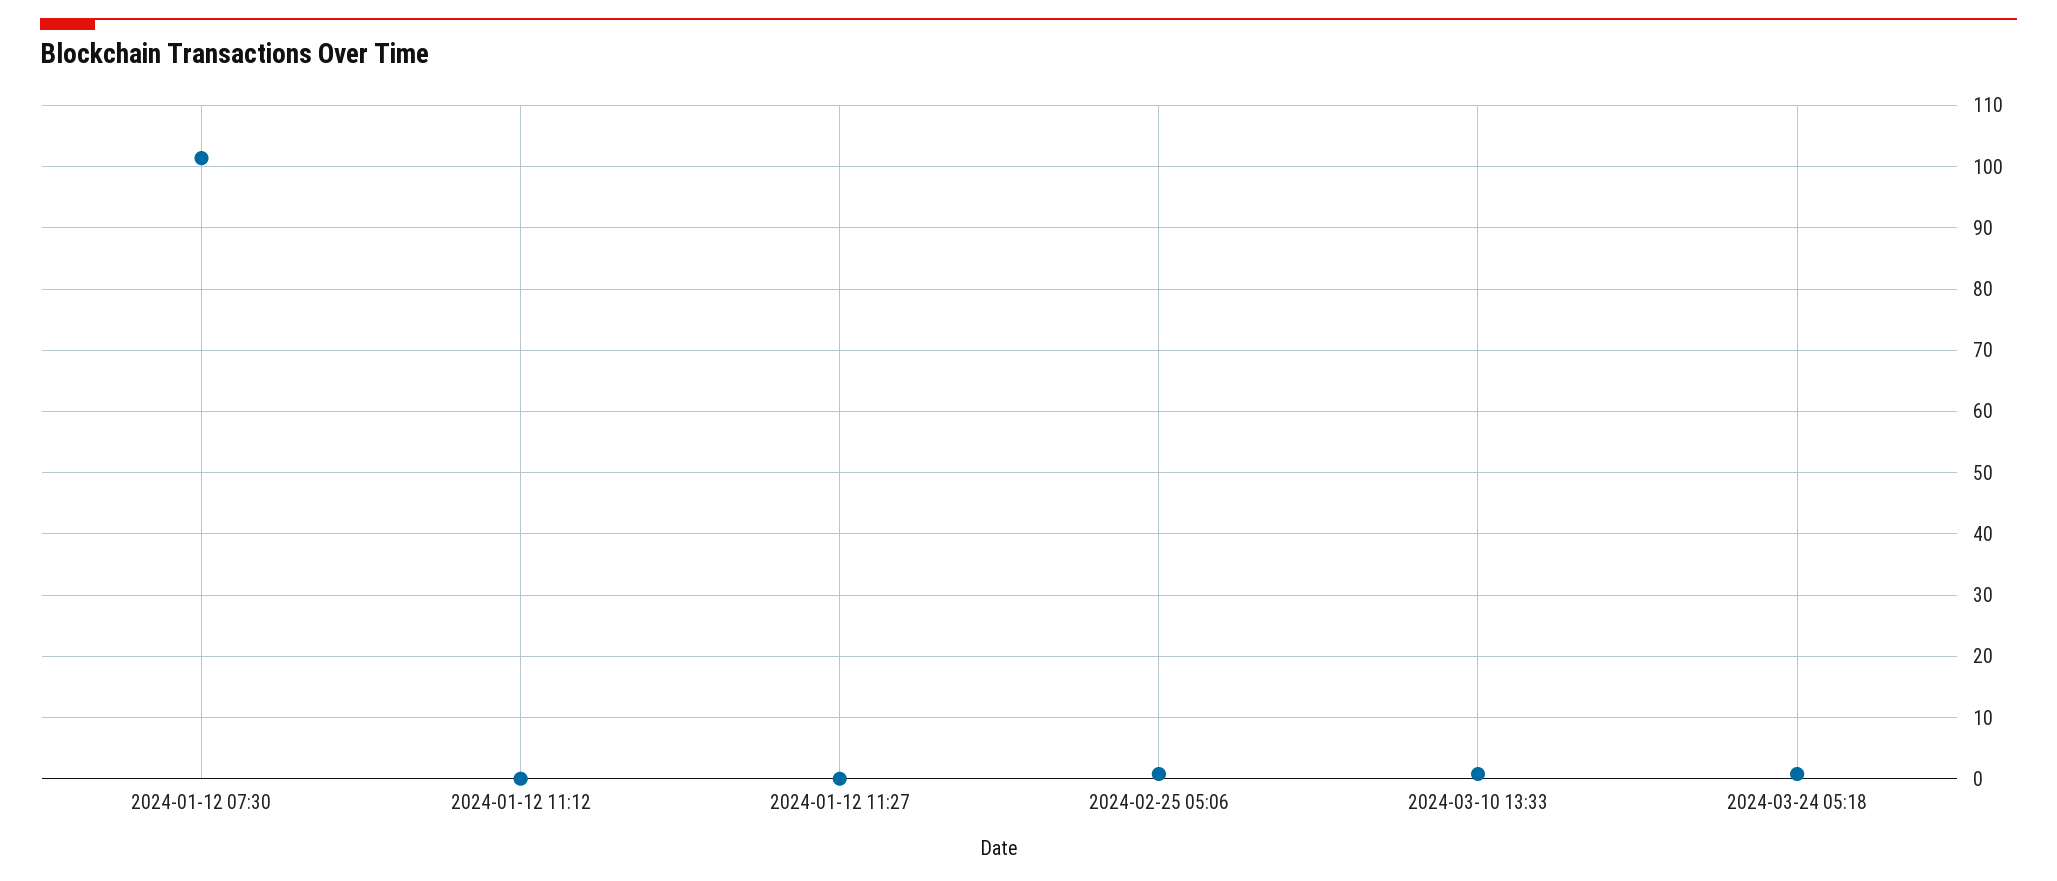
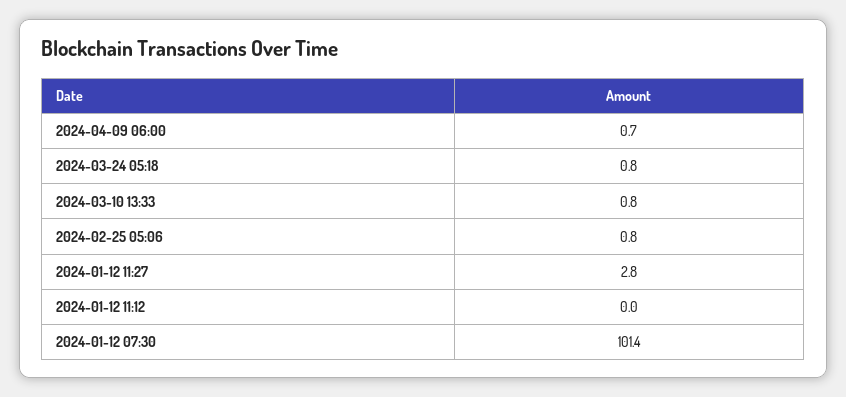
2024-01-12 11:27: 0 -> 2.8
2024-04-09 06:00: none -> 0.7

